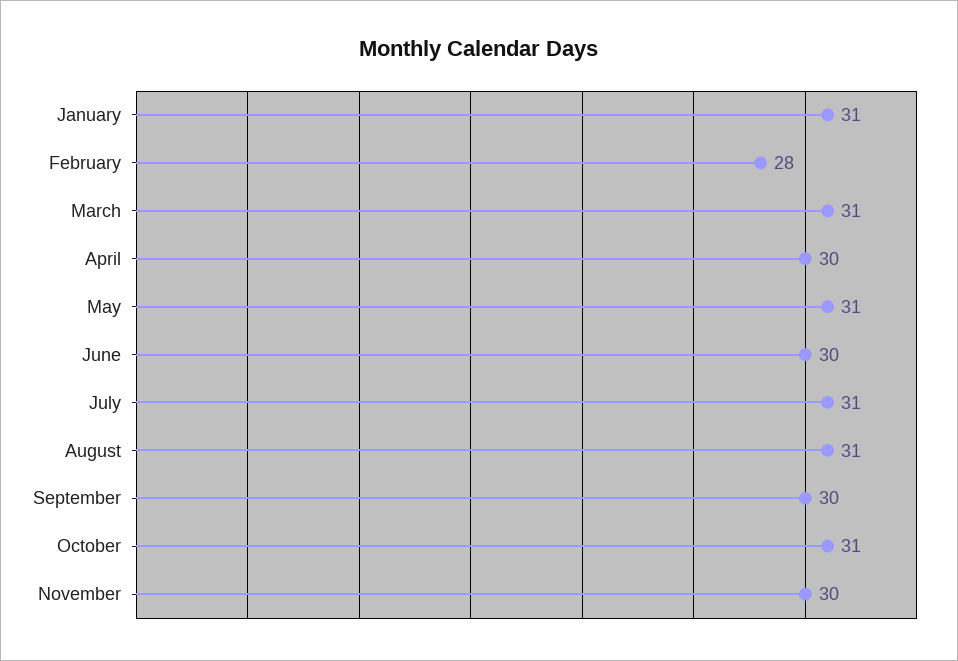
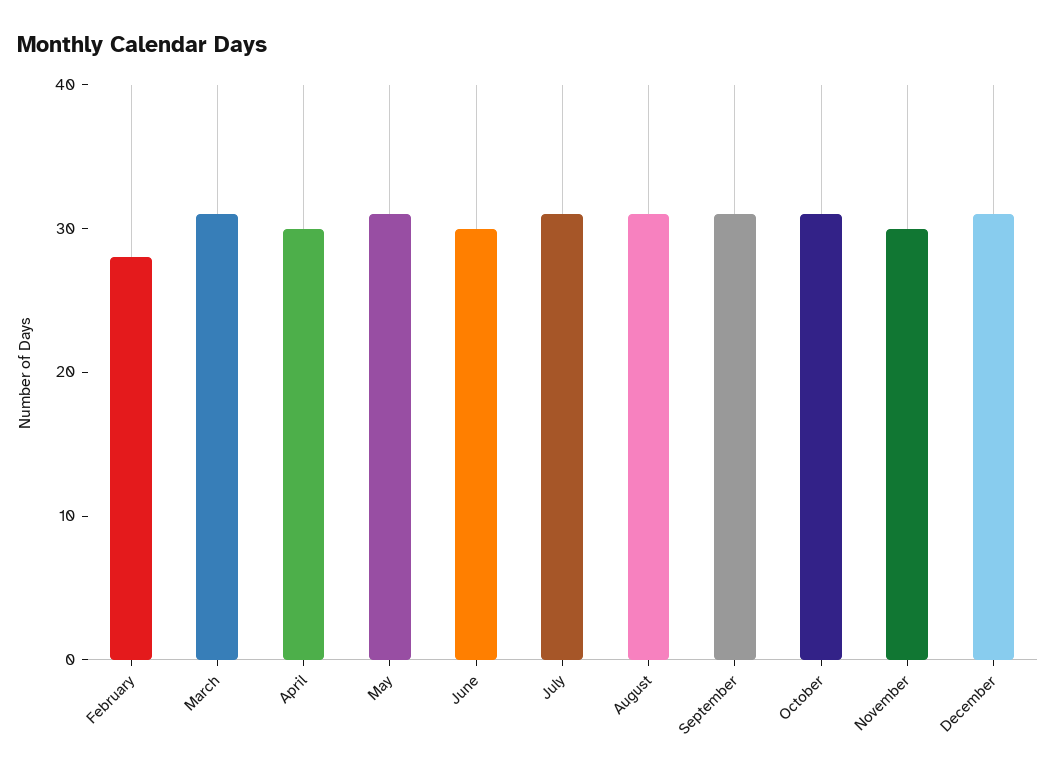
January: 31 -> none
September: 30 -> 31
December: none -> 31

